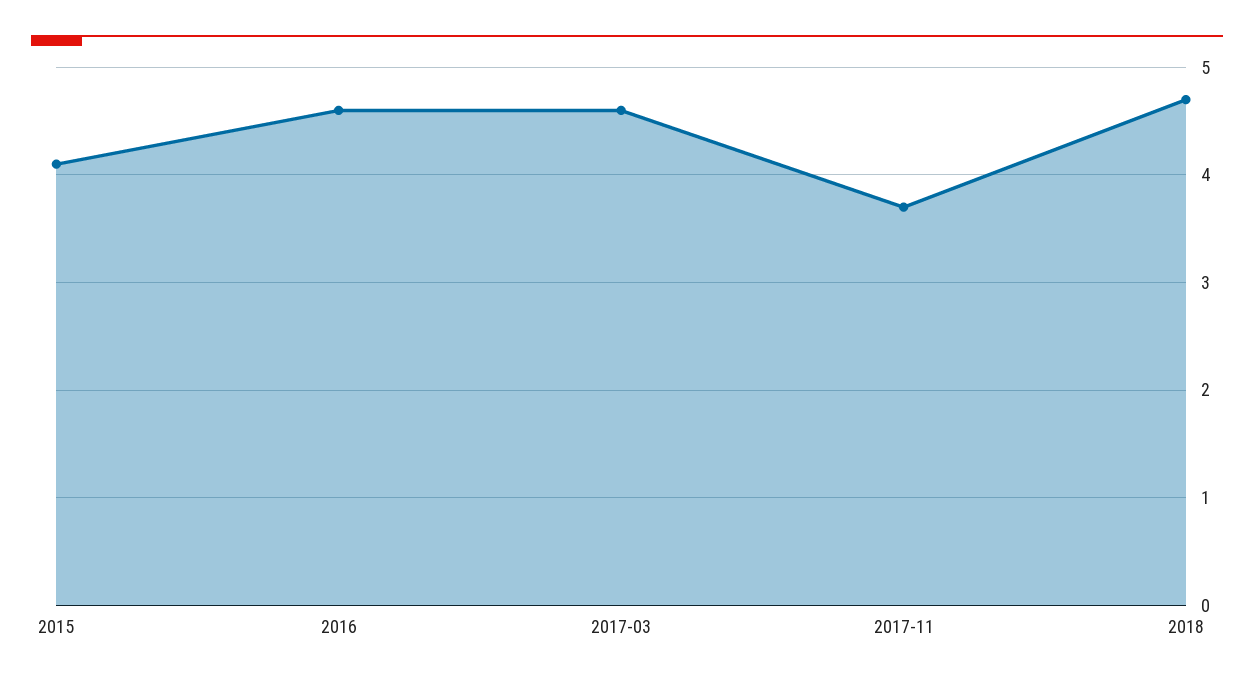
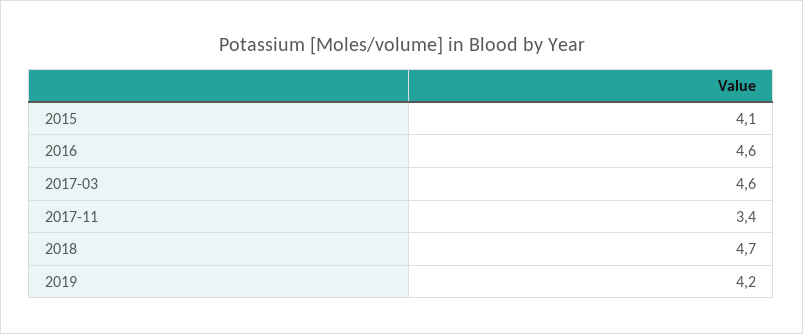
2017-11: 3.7 -> 3.4
2019: none -> 4.2

